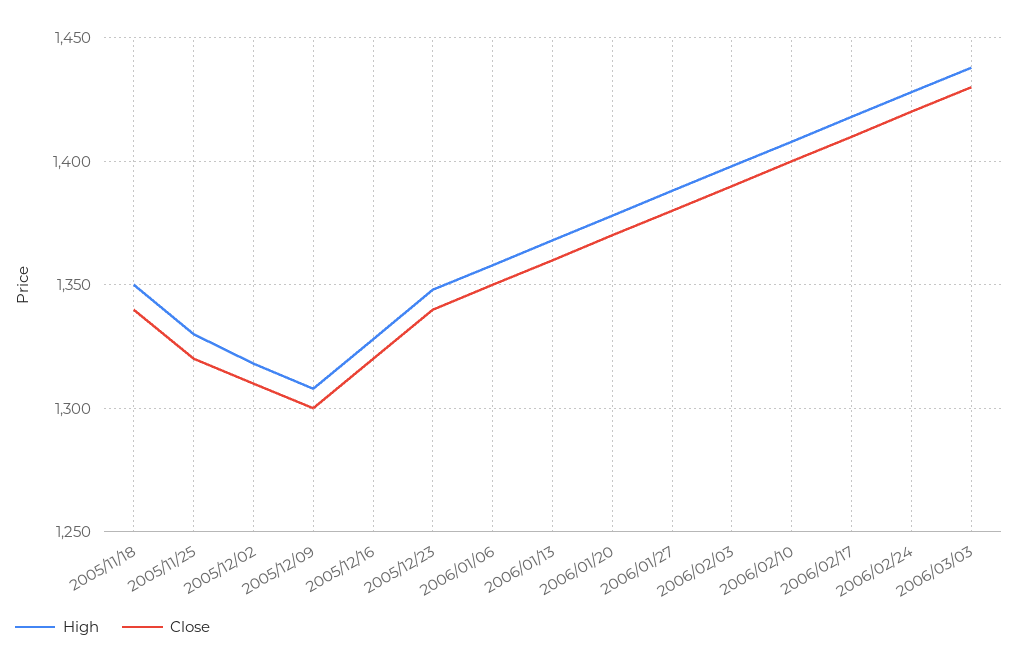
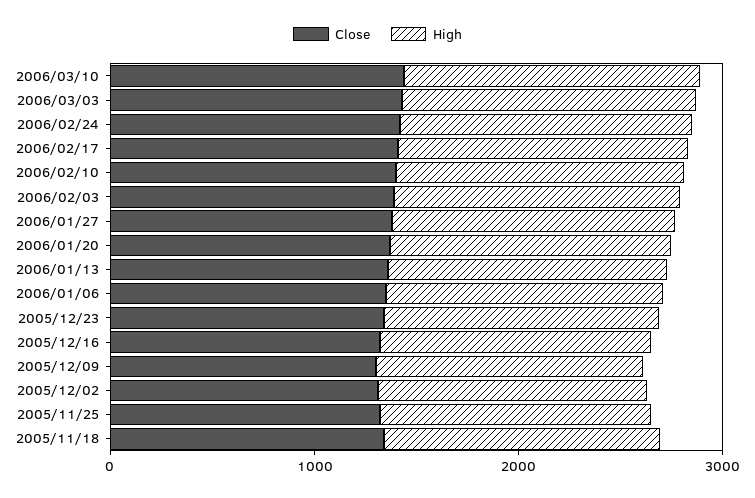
Close, 2006/03/10: none -> 1400
High, 2006/03/10: none -> 1400

